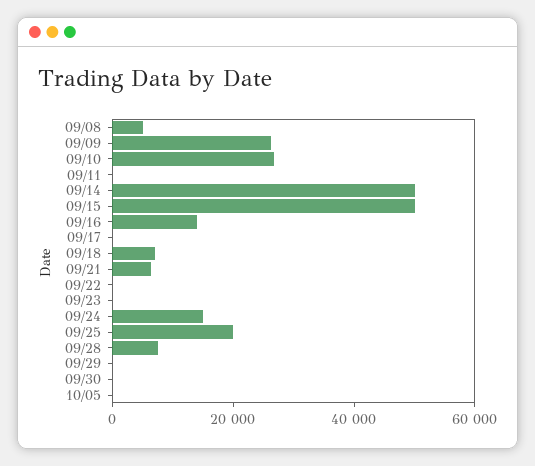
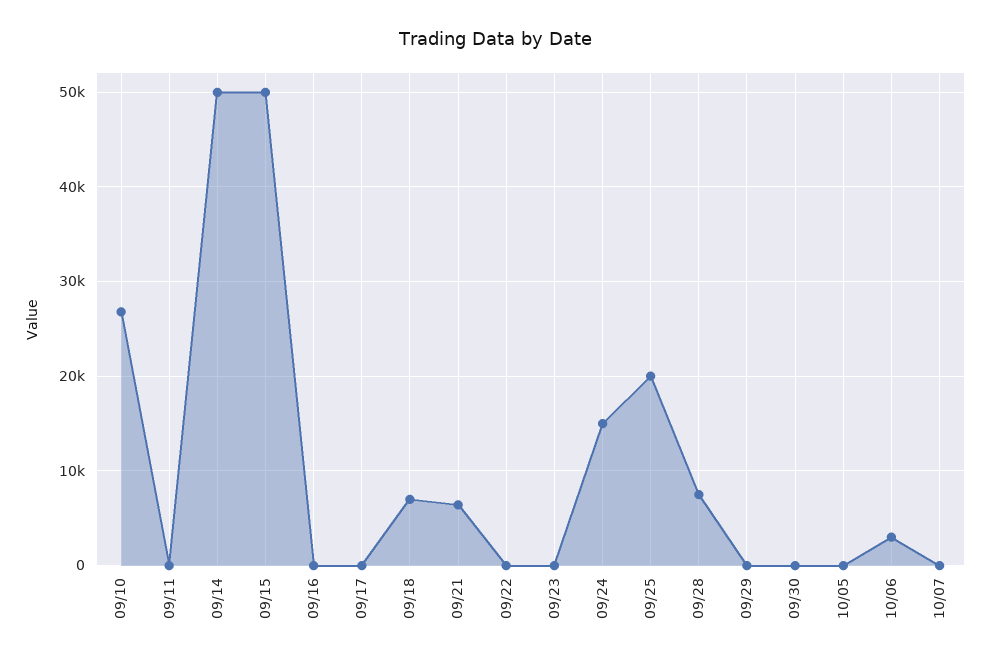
09/08: 5000 -> none
09/09: 25000 -> none
09/16: 15000 -> 0
10/06: none -> 3000
10/07: none -> 0

